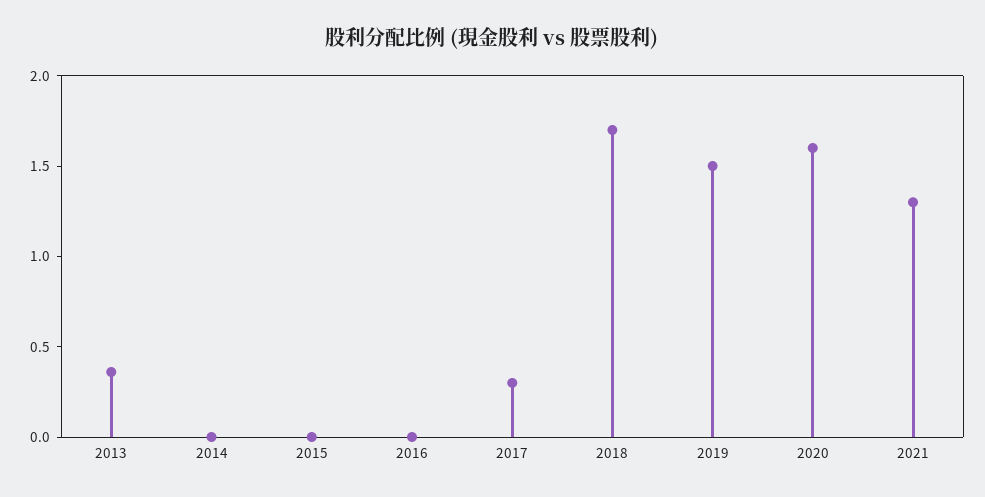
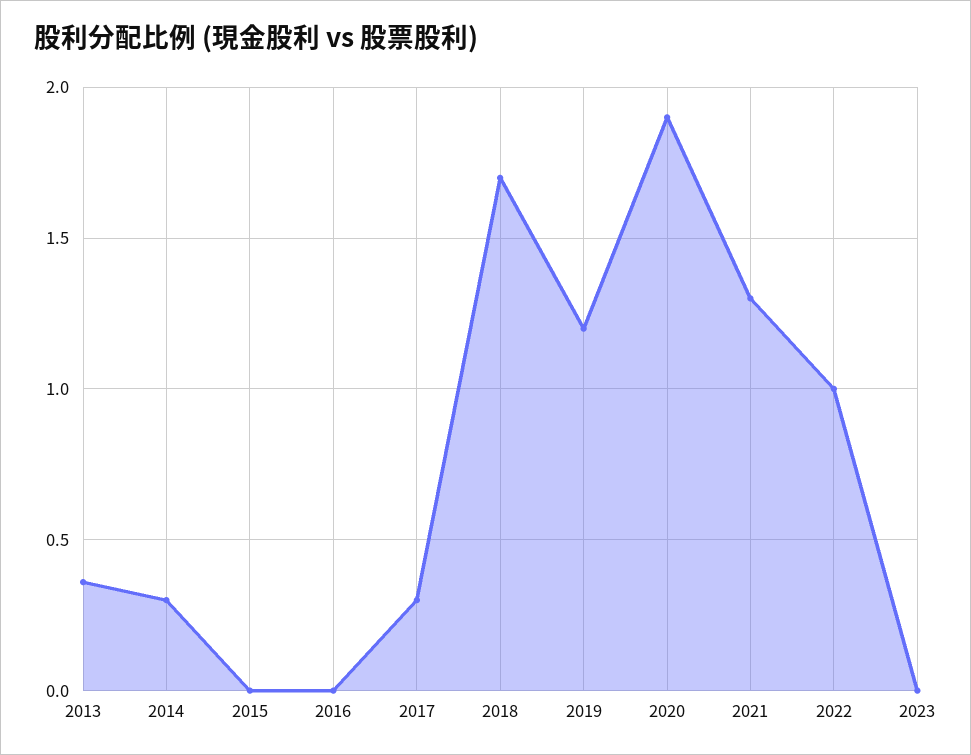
2014: 0 -> 0.3
2019: 1.5 -> 1.2
2020: 1.6 -> 1.9
2022: none -> 1
2023: none -> 0

